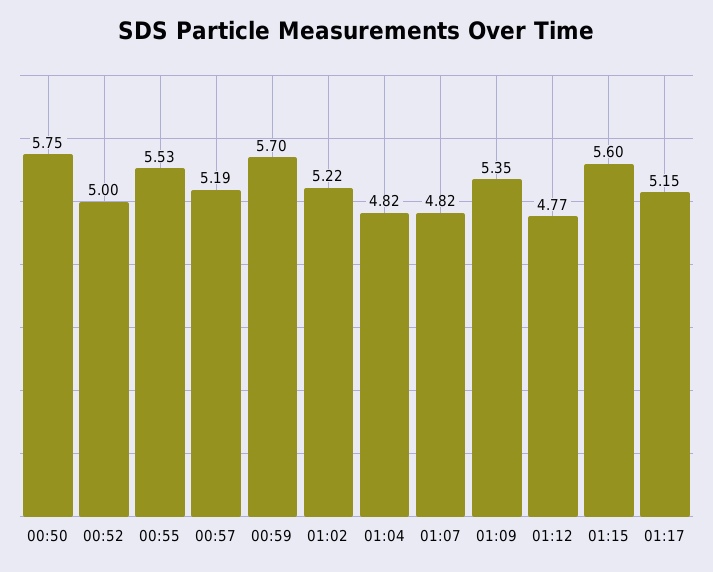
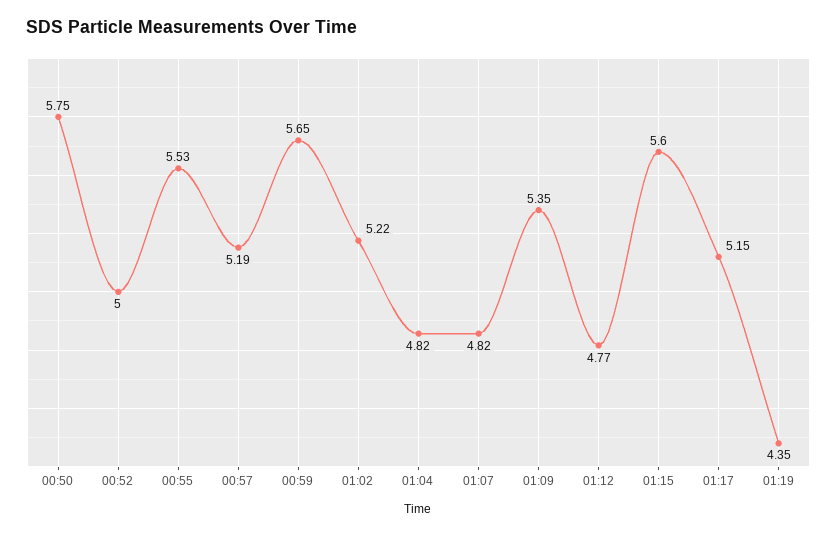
00:59: 5.7 -> 5.65
01:19: none -> 4.35

